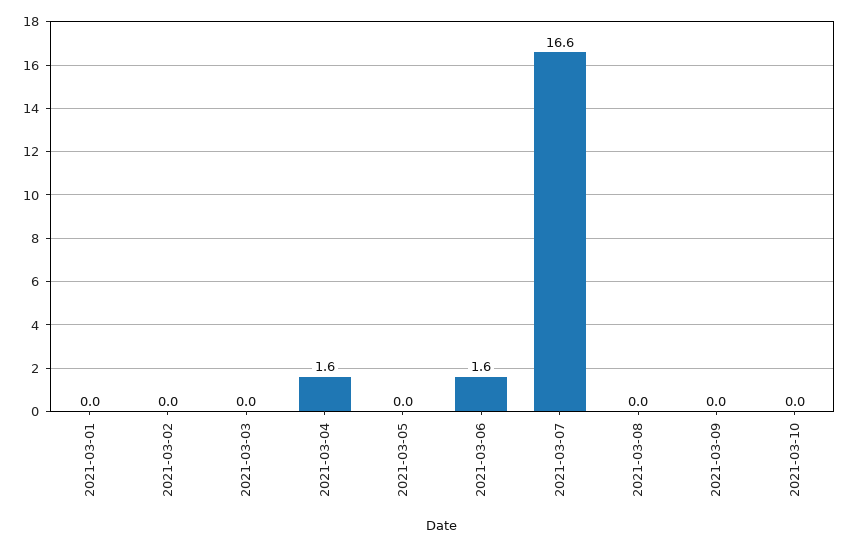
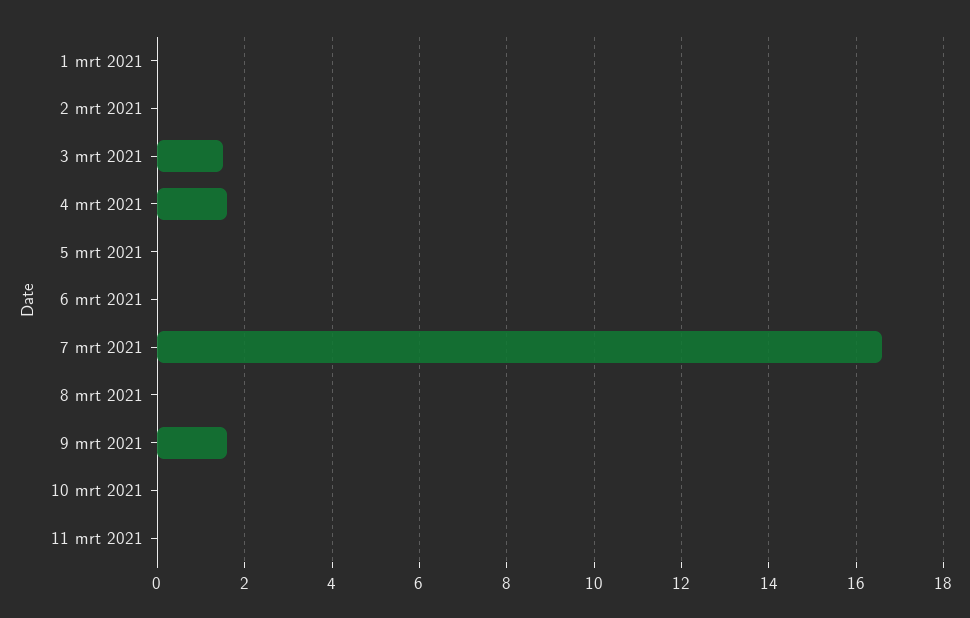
2021-03-03: 0 -> 1.5
2021-03-06: 1.6 -> 0
2021-03-09: 0 -> 1.5
11 mrt 2021: none -> 0

